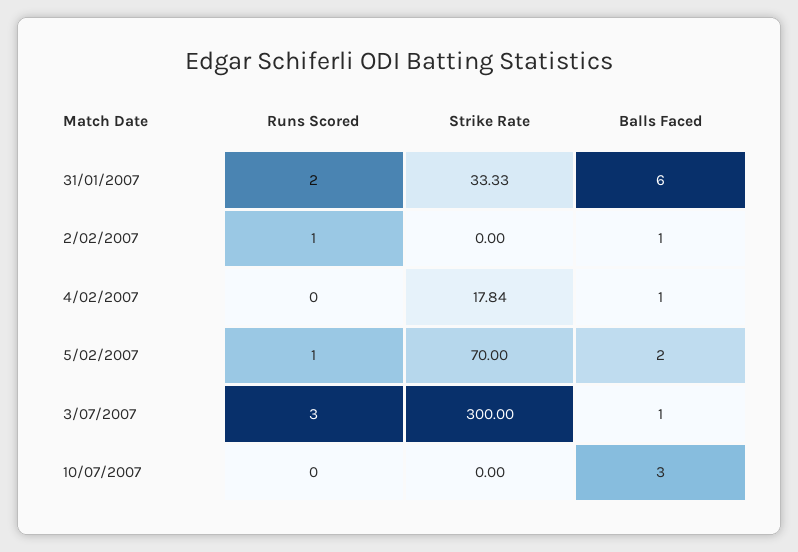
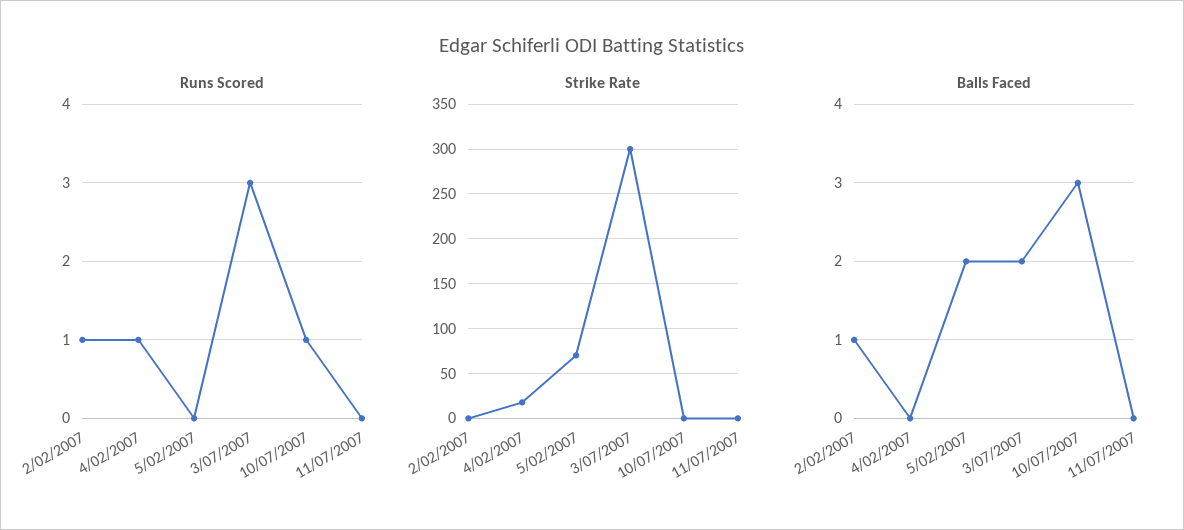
Runs Scored, 31/01/2007: 2 -> none
Strike Rate, 31/01/2007: 33.33 -> none
Balls Faced, 31/01/2007: 6 -> none
Runs Scored, 4/02/2007: 0 -> 1
Balls Faced, 4/02/2007: 1 -> 0
Runs Scored, 5/02/2007: 1 -> 0
Balls Faced, 3/07/2007: 1 -> 2
Runs Scored, 10/07/2007: 0 -> 1
Runs Scored, 11/07/2007: none -> 0
Strike Rate, 11/07/2007: none -> 0
Balls Faced, 11/07/2007: none -> 0

